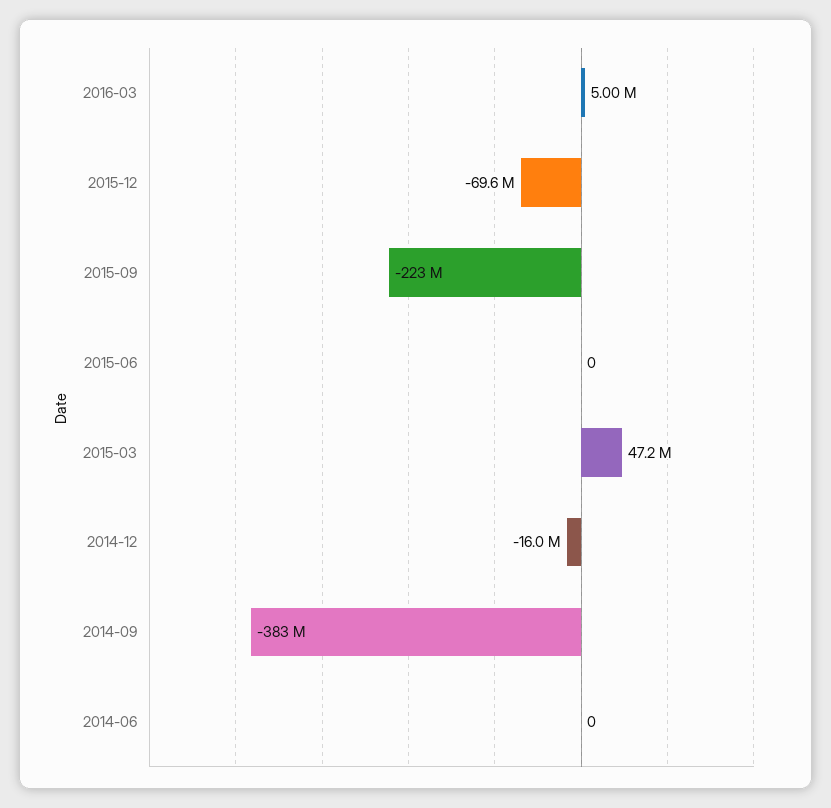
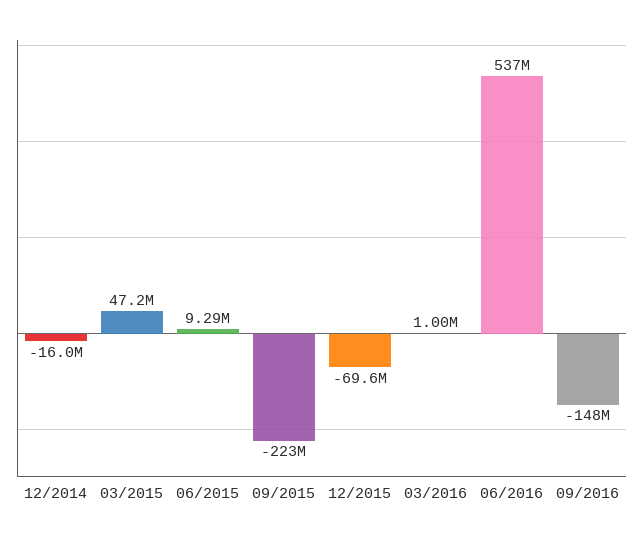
2016-03: 5000000 -> 1000000
2015-06: 0 -> 9290000
2014-09: -383000000 -> none
2014-06: 0 -> none
06/2016: none -> 537000000
09/2016: none -> -148000000

